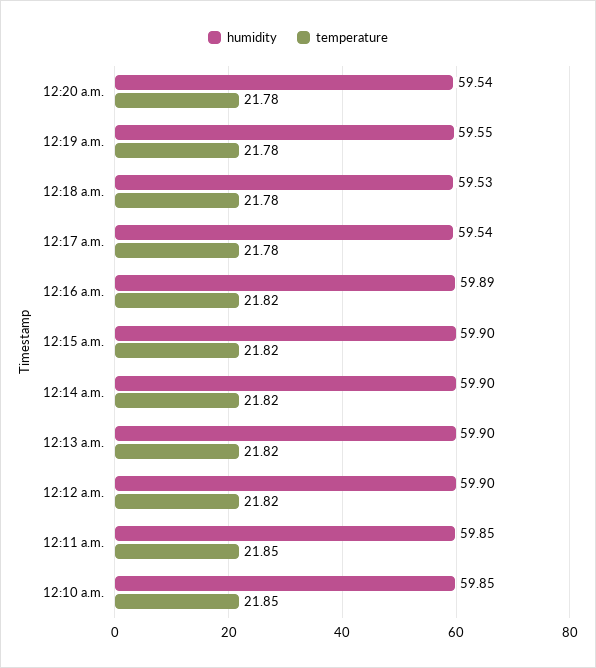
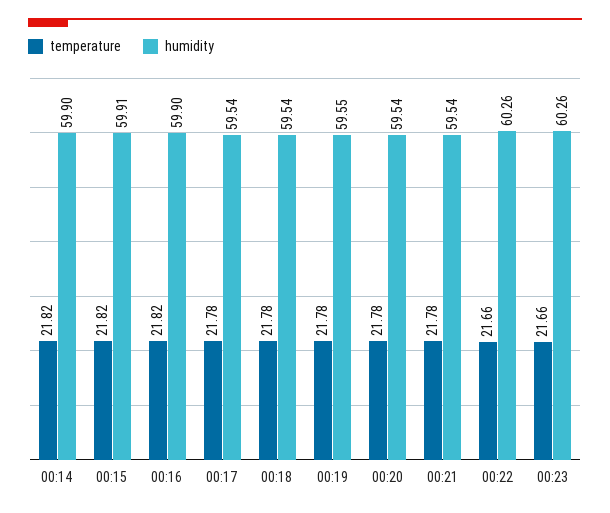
humidity, 12:18 a.m.: 59.53 -> 59.54
humidity, 12:16 a.m.: 59.89 -> 59.9
humidity, 12:15 a.m.: 59.9 -> 59.91
humidity, 12:13 a.m.: 59.9 -> none
temperature, 12:13 a.m.: 21.82 -> none
humidity, 12:12 a.m.: 59.9 -> none
temperature, 12:12 a.m.: 21.82 -> none
humidity, 12:11 a.m.: 59.85 -> none
temperature, 12:11 a.m.: 21.85 -> none
humidity, 12:10 a.m.: 59.85 -> none
temperature, 12:10 a.m.: 21.85 -> none
temperature, 00:21: none -> 21.78
humidity, 00:21: none -> 59.54
temperature, 00:22: none -> 21.66
humidity, 00:22: none -> 60.26
temperature, 00:23: none -> 21.66
humidity, 00:23: none -> 60.26

